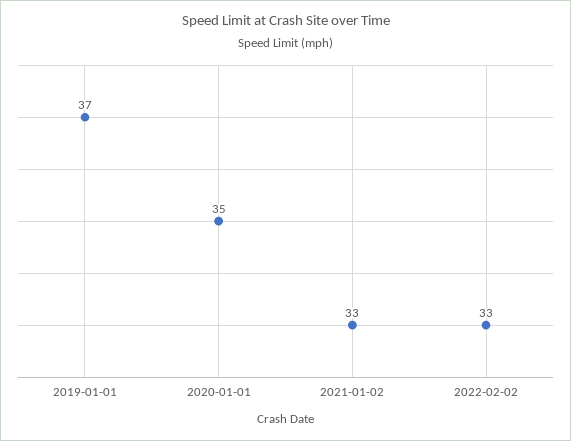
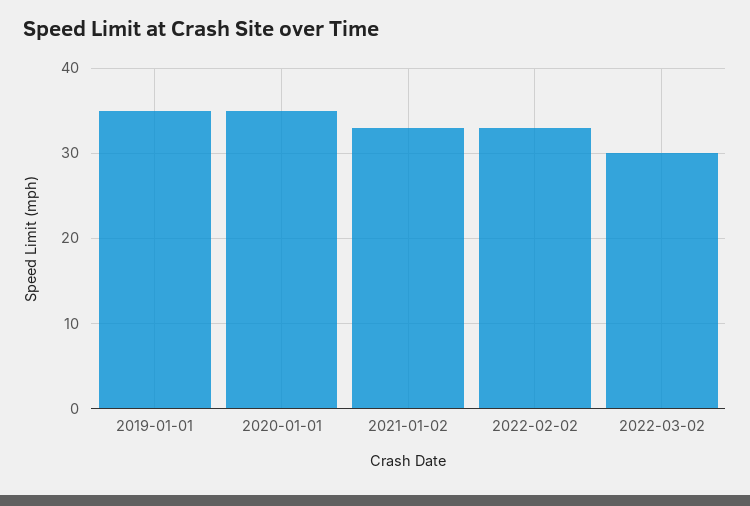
2019-01-01: 37 -> 35
2022-03-02: none -> 30

